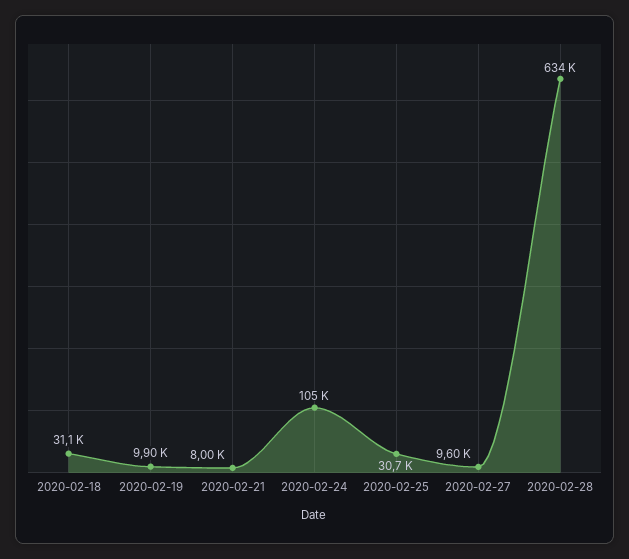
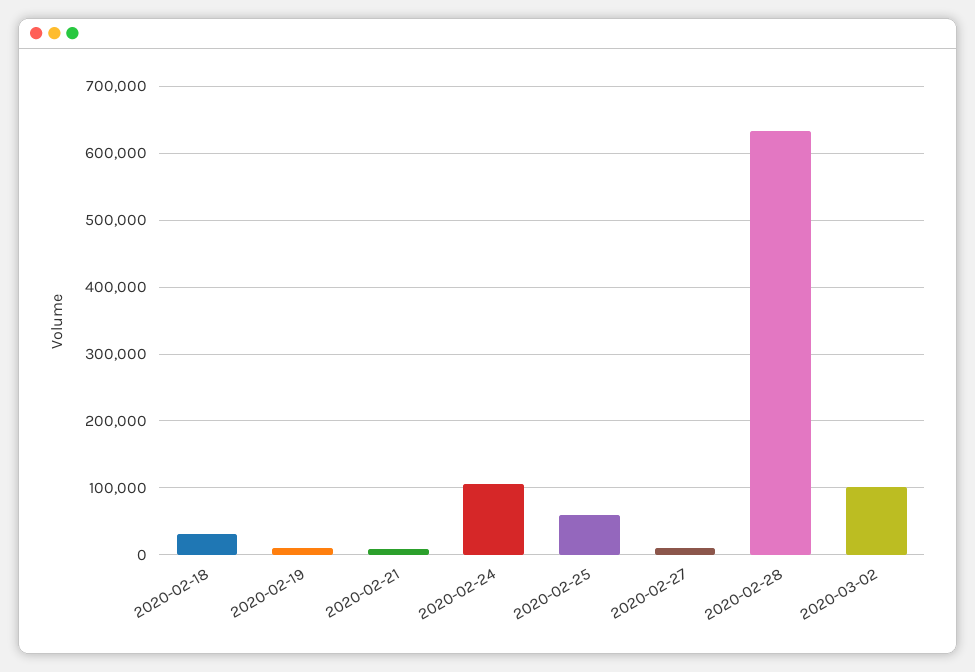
2020-02-25: 30700 -> 60000
2020-03-02: none -> 100000

